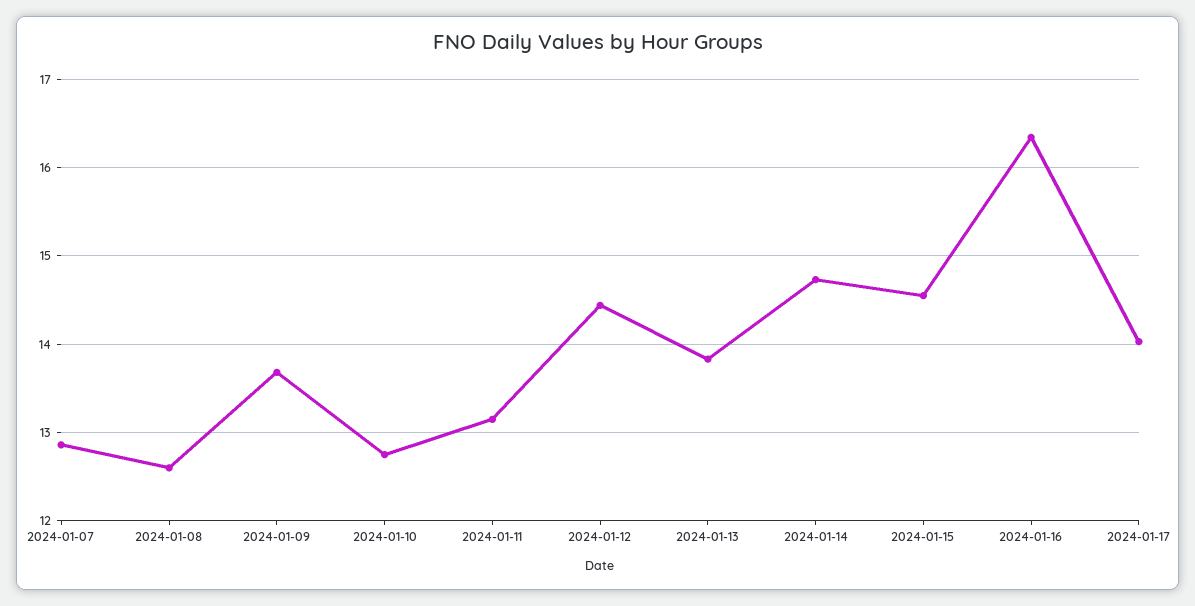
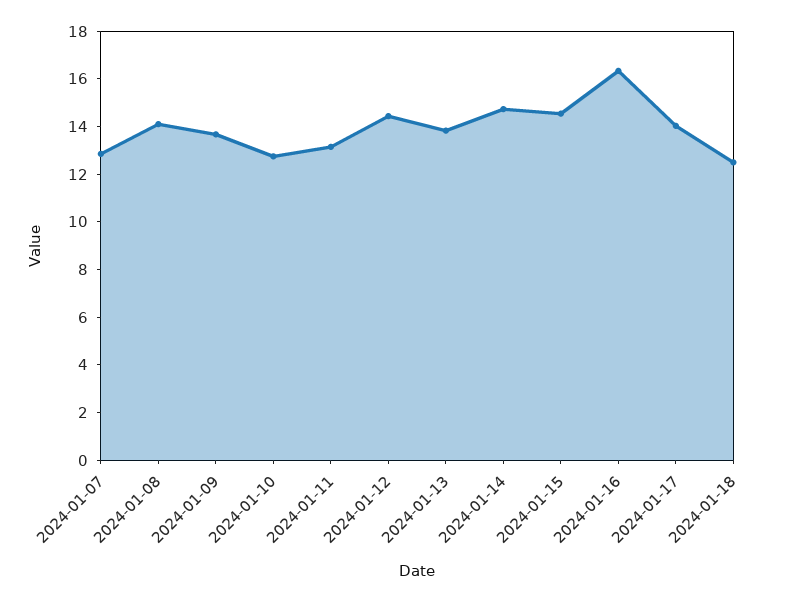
2024-01-08: 12.6 -> 14
2024-01-18: none -> 12.5

